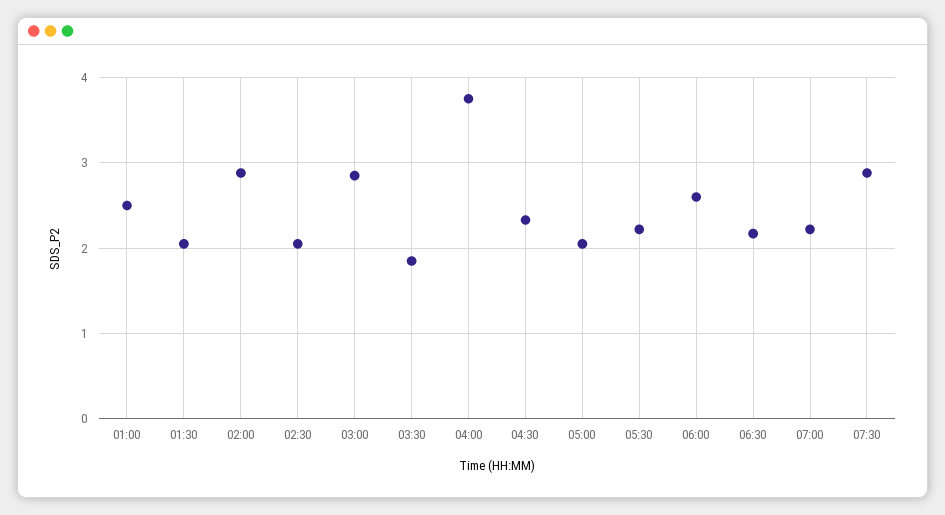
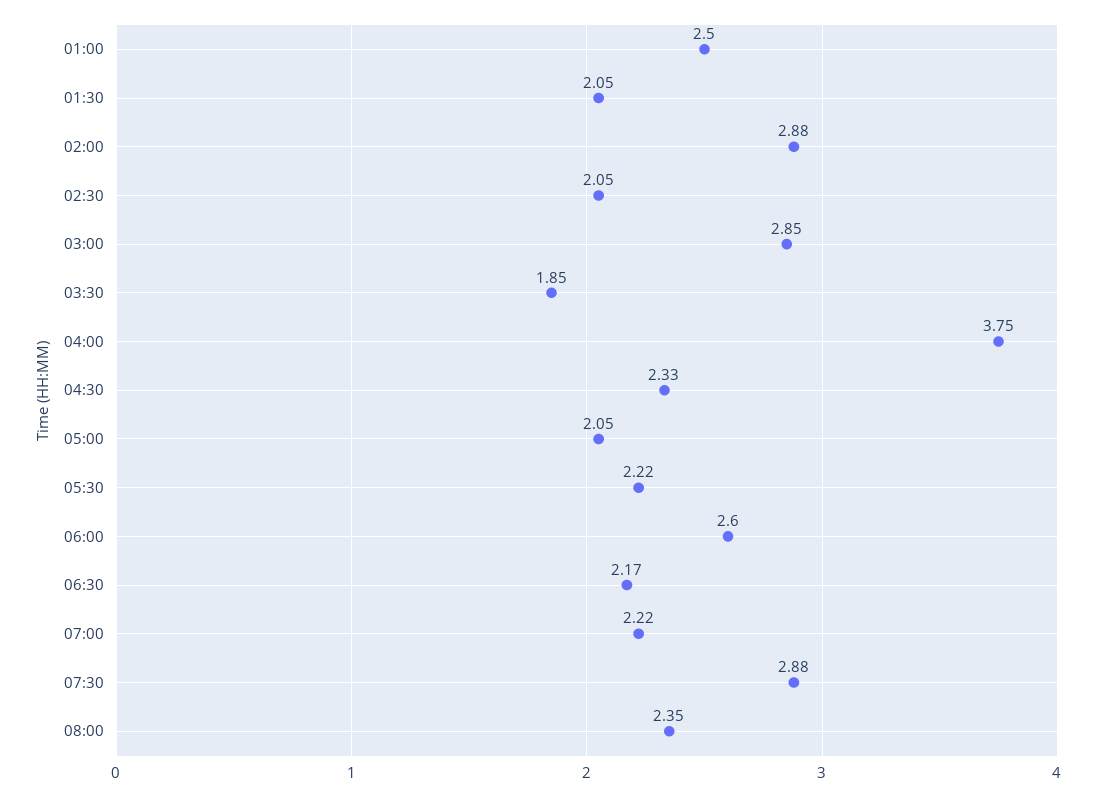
08:00: none -> 2.35

